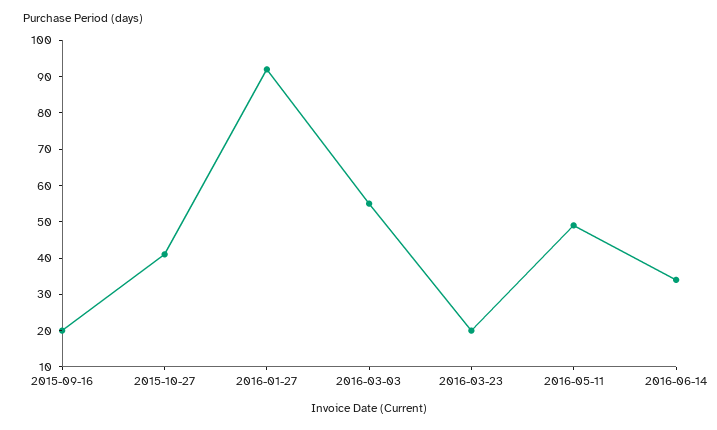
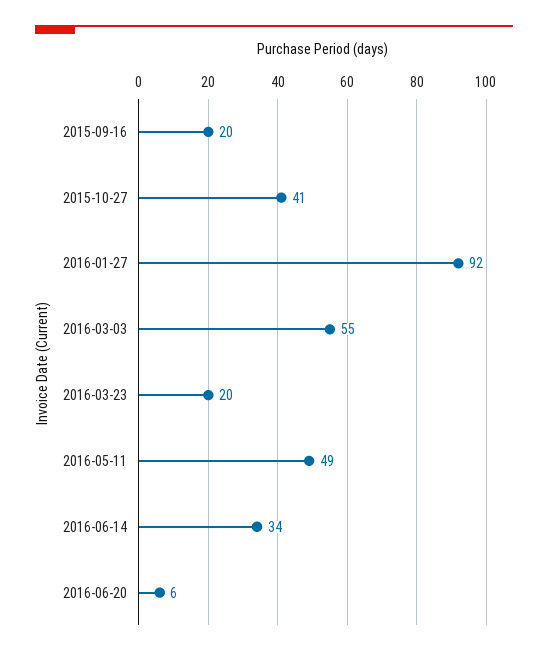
2016-06-20: none -> 6

